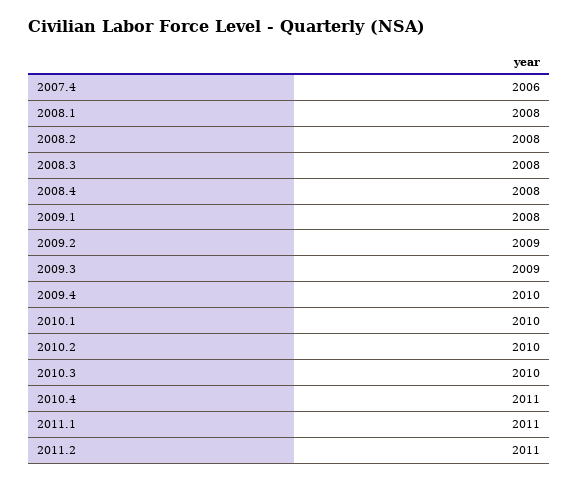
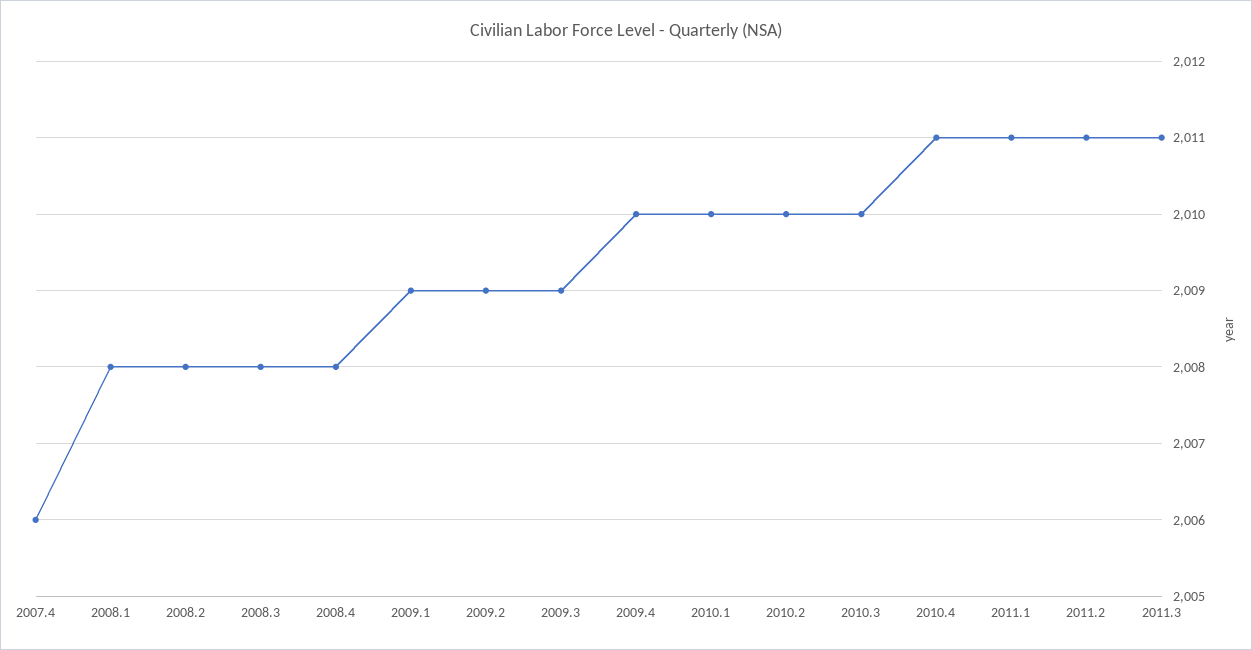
2009.1: 2008 -> 2009
2011.3: none -> 2011

